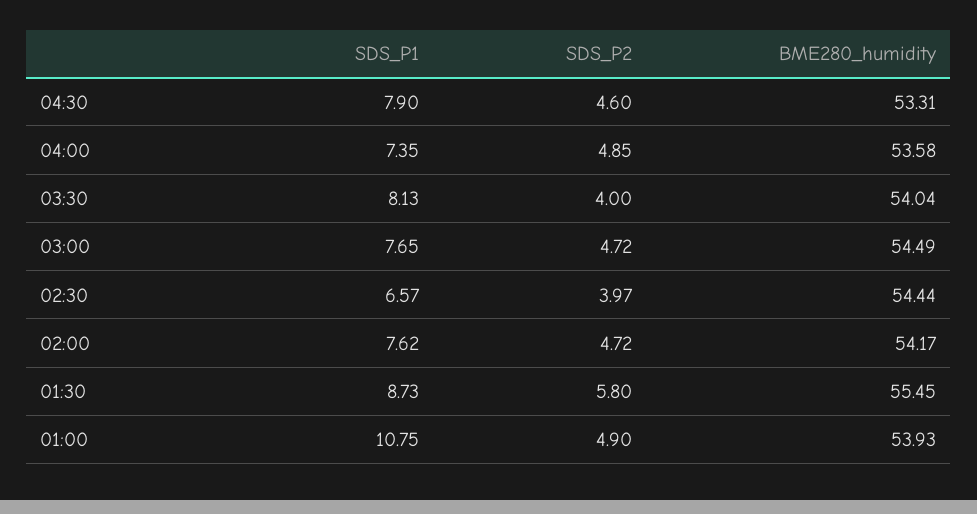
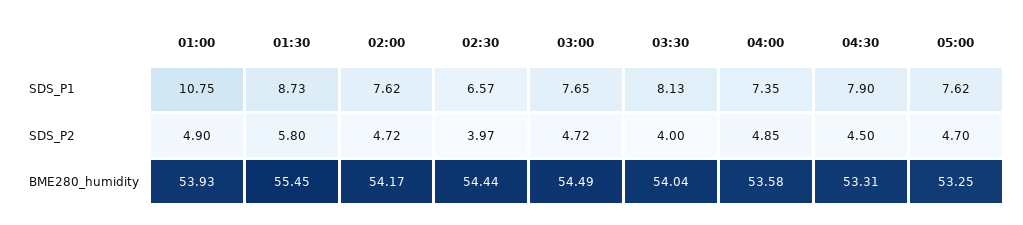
SDS_P2, 04:30: 4.6 -> 4.5
SDS_P1, 05:00: none -> 7.62
SDS_P2, 05:00: none -> 4.7
BME280_humidity, 05:00: none -> 53.25

